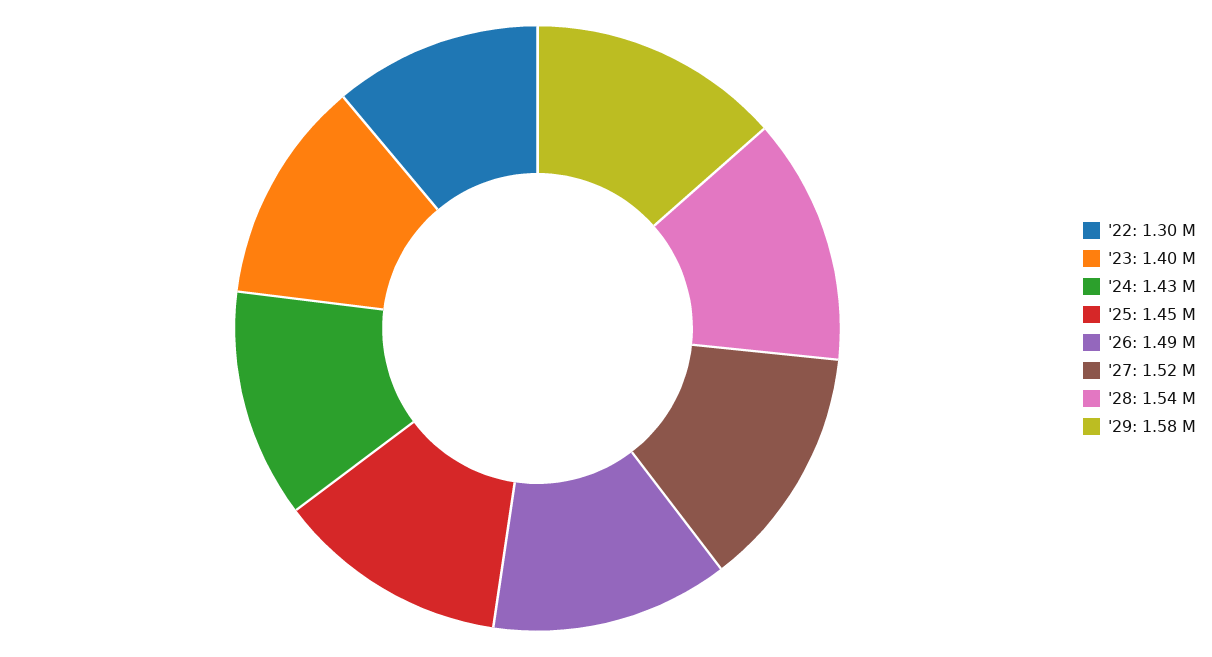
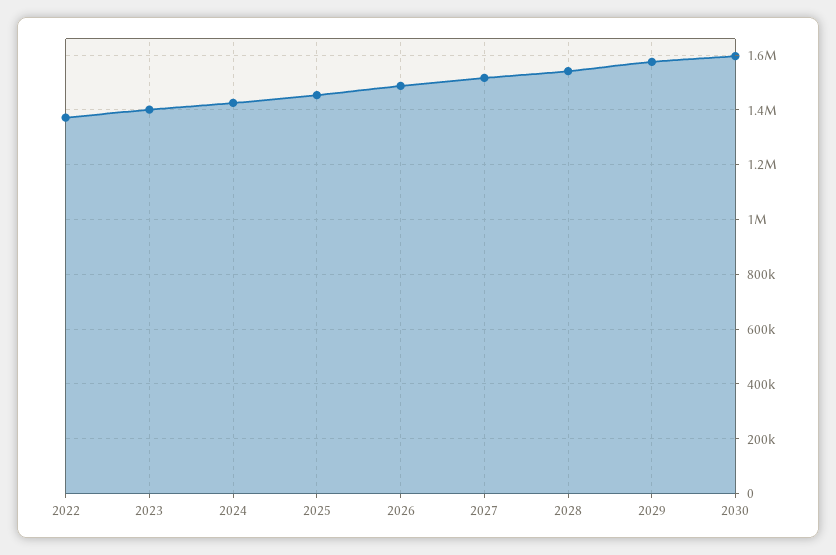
'22: 1300000 -> 1375000
2030: none -> 1600000

